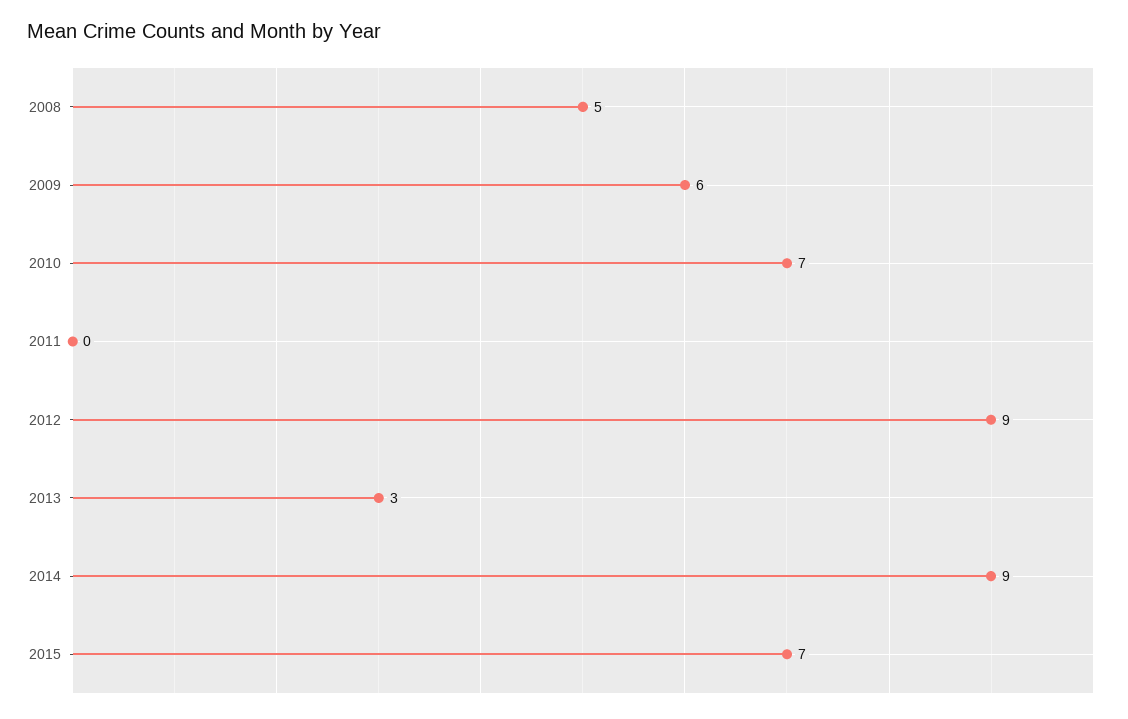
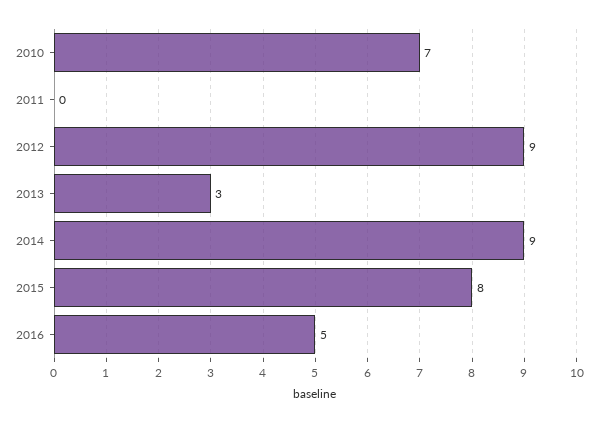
2008: 5 -> none
2009: 6 -> none
2015: 7 -> 8
2016: none -> 5

